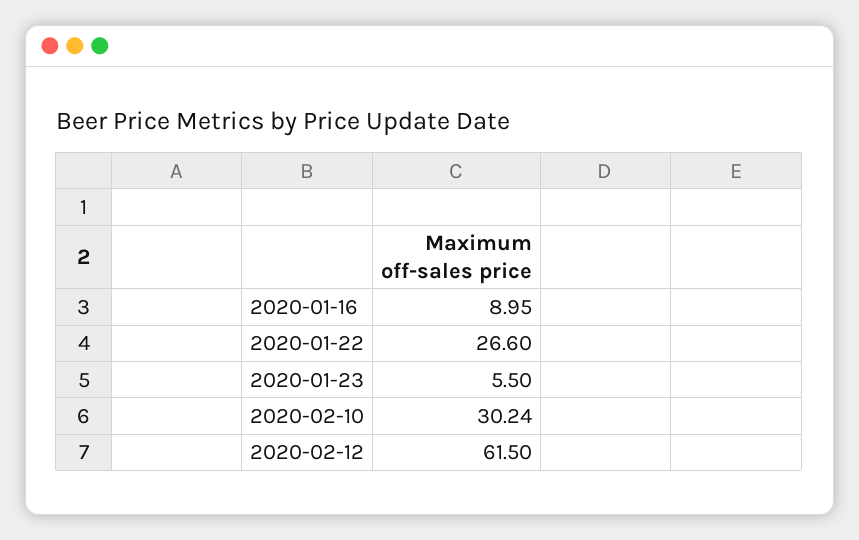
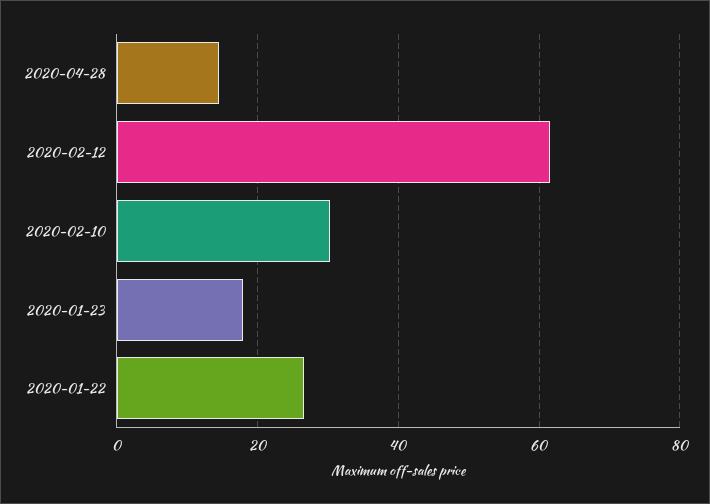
2020-01-16: 8.95 -> none
2020-01-23: 5.5 -> 18
2020-04-28: none -> 14

